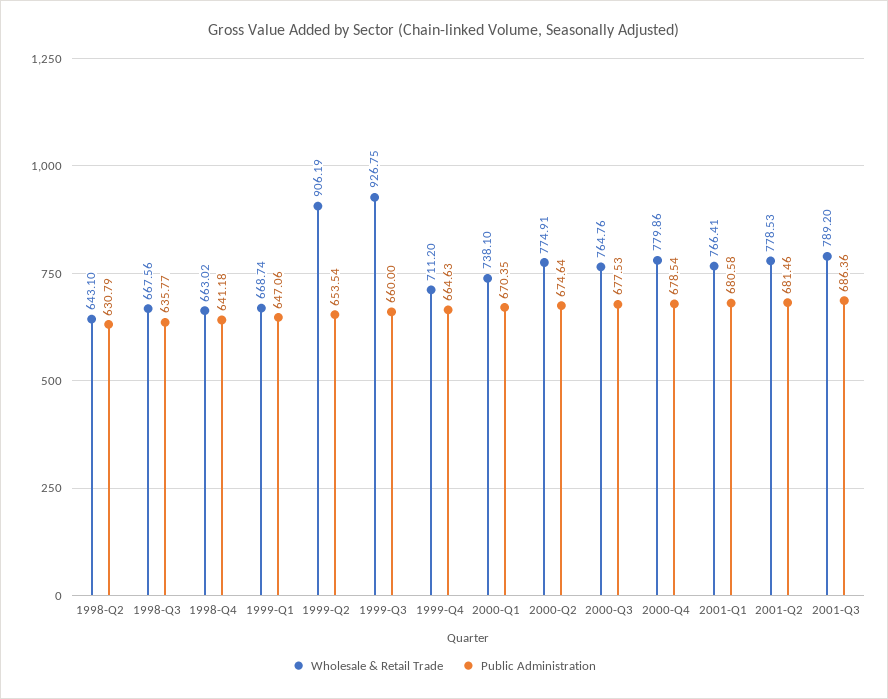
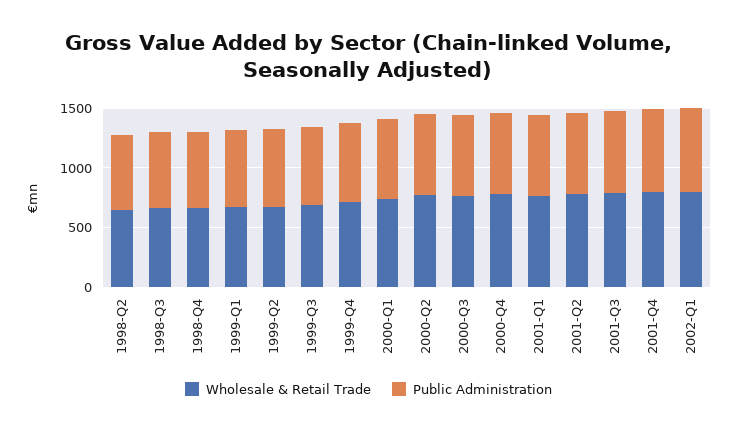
Wholesale & Retail Trade, 1999-Q2: 906.19 -> 700
Wholesale & Retail Trade, 1999-Q3: 926.75 -> 700
Wholesale & Retail Trade, 2001-Q4: none -> 800
Public Administration, 2001-Q4: none -> 700
Wholesale & Retail Trade, 2002-Q1: none -> 800
Public Administration, 2002-Q1: none -> 700

